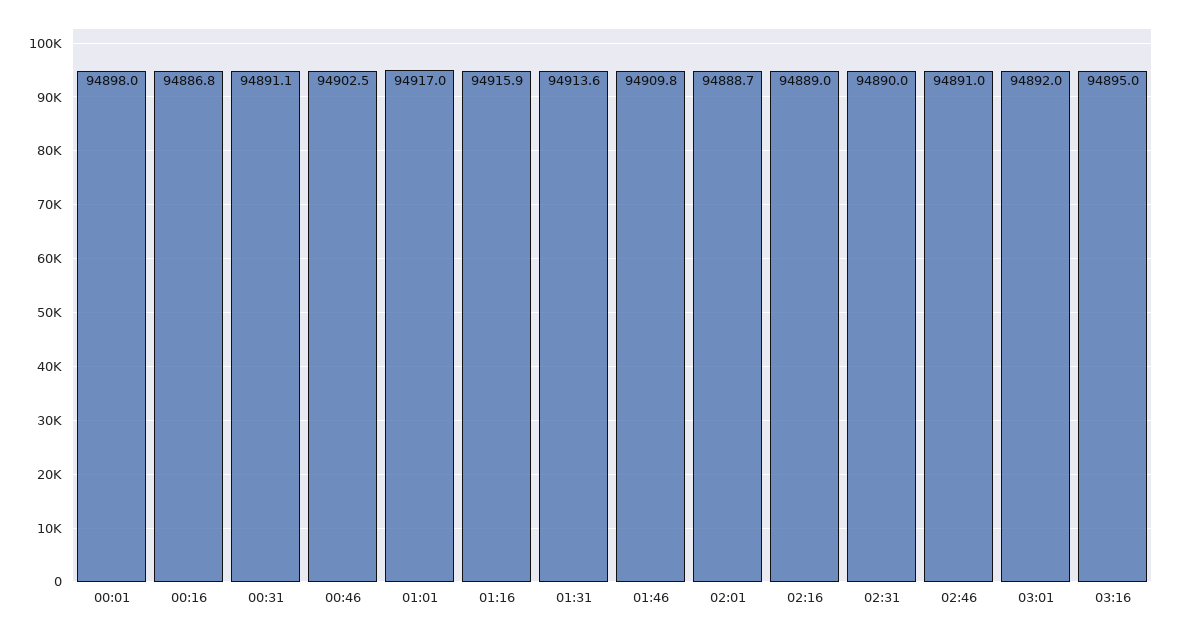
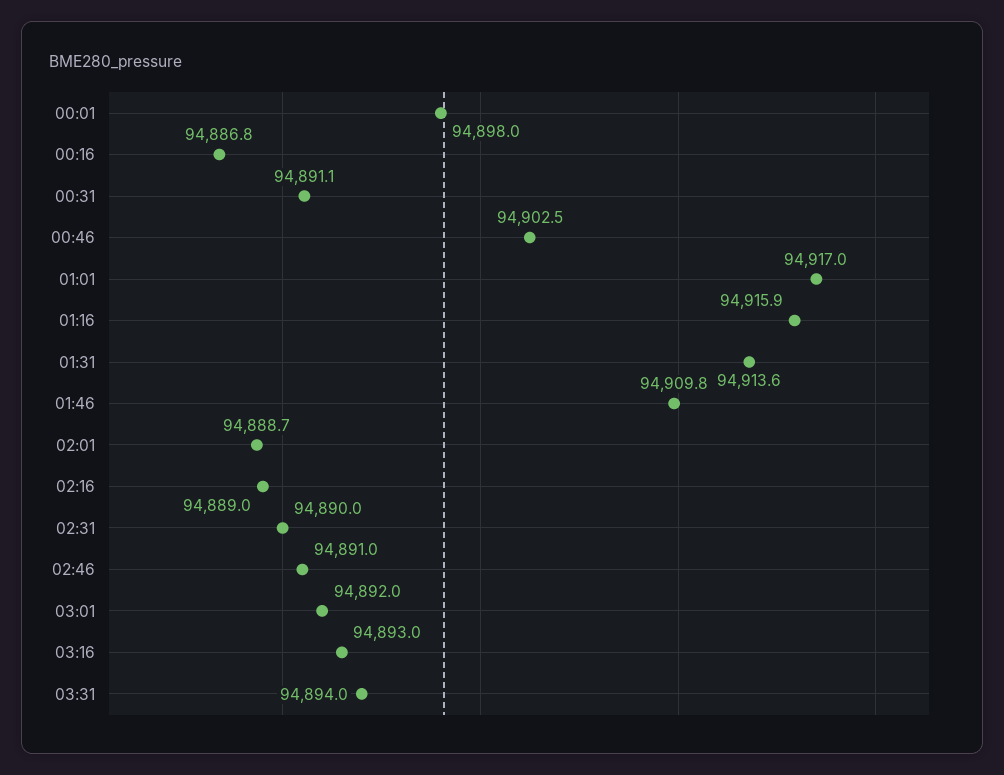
03:16: 94895 -> 94893
03:31: none -> 94894

